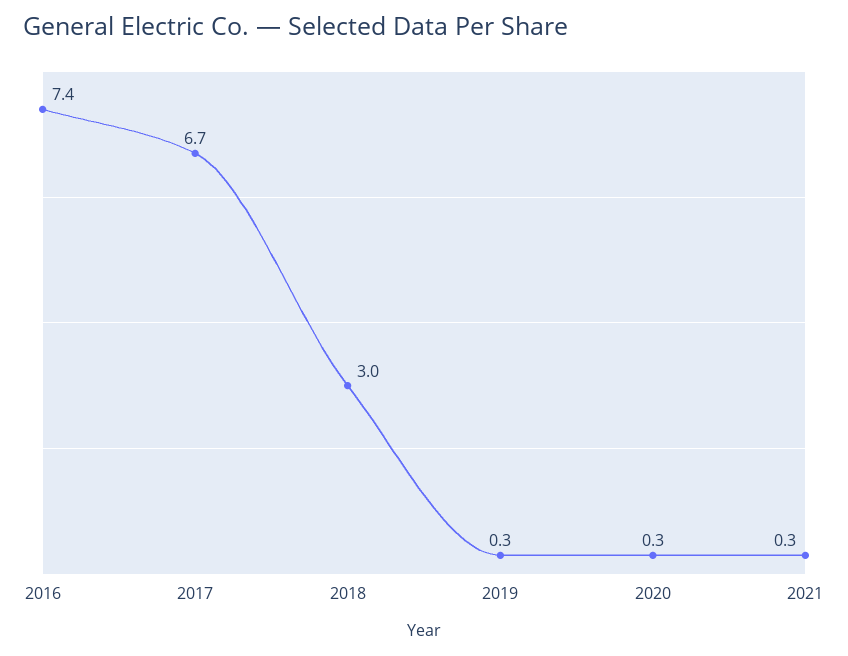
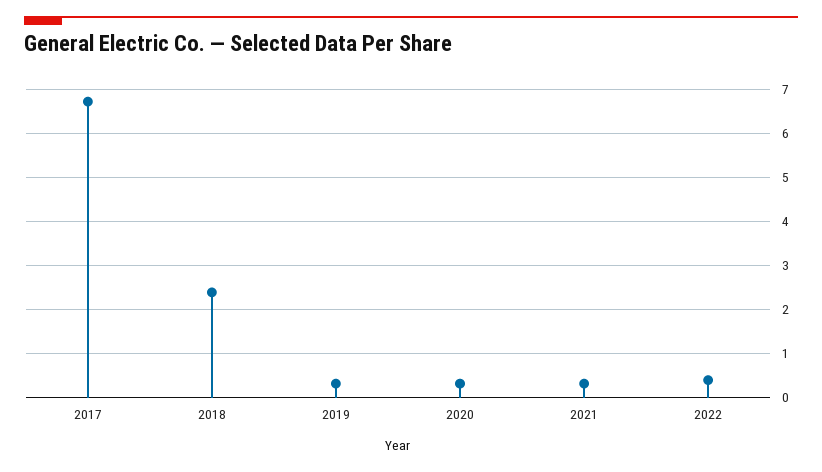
2016: 7.4 -> none
2018: 3 -> 2.4
2022: none -> 0.4

